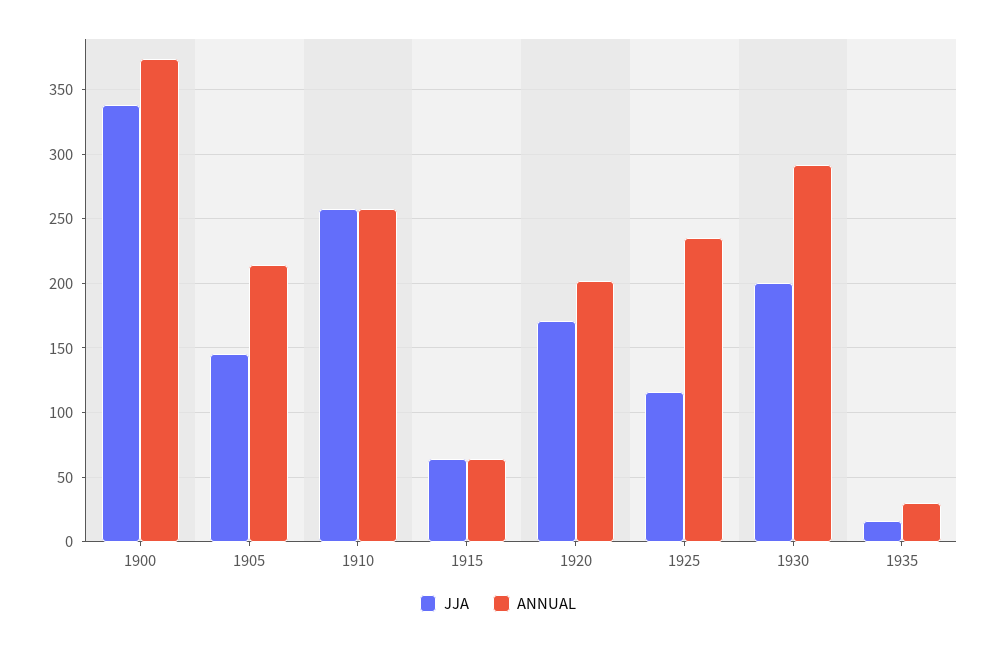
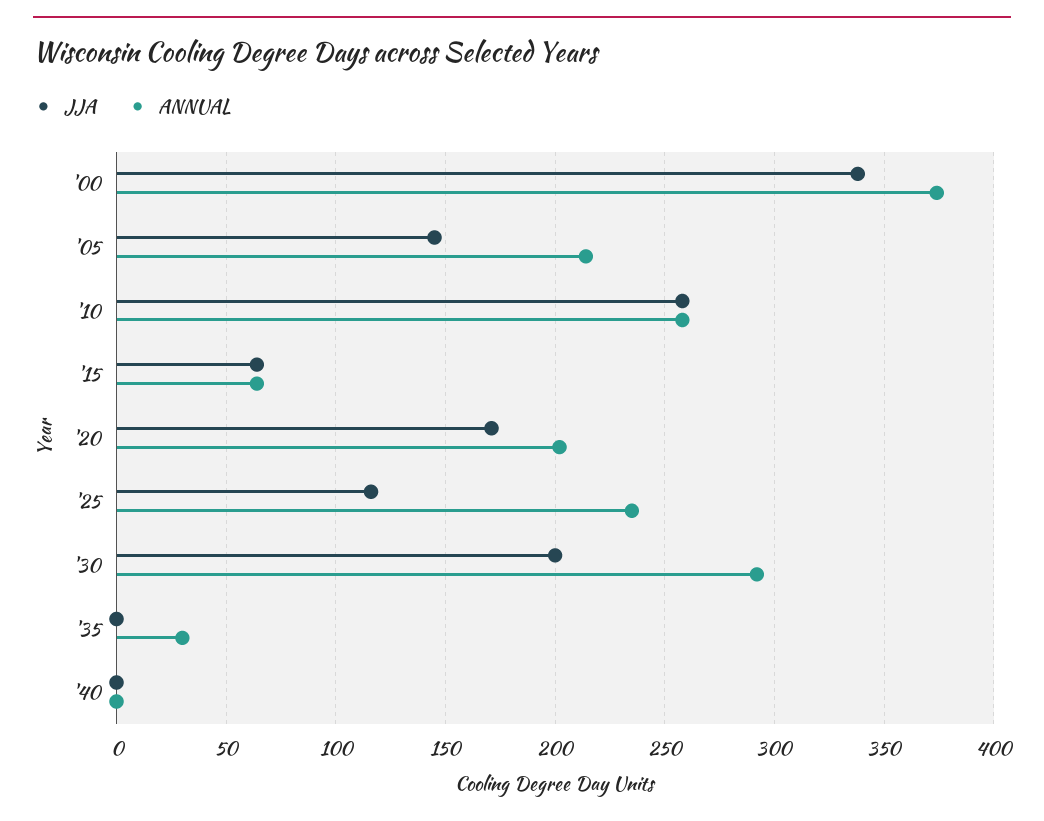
JJA, 1935: 15 -> 0
JJA, '40: none -> 0
ANNUAL, '40: none -> 0

